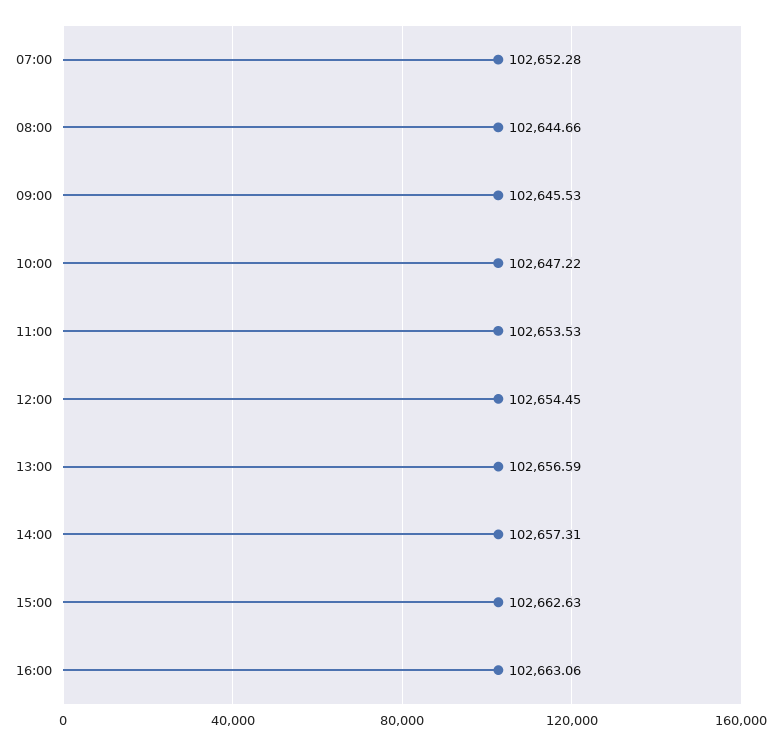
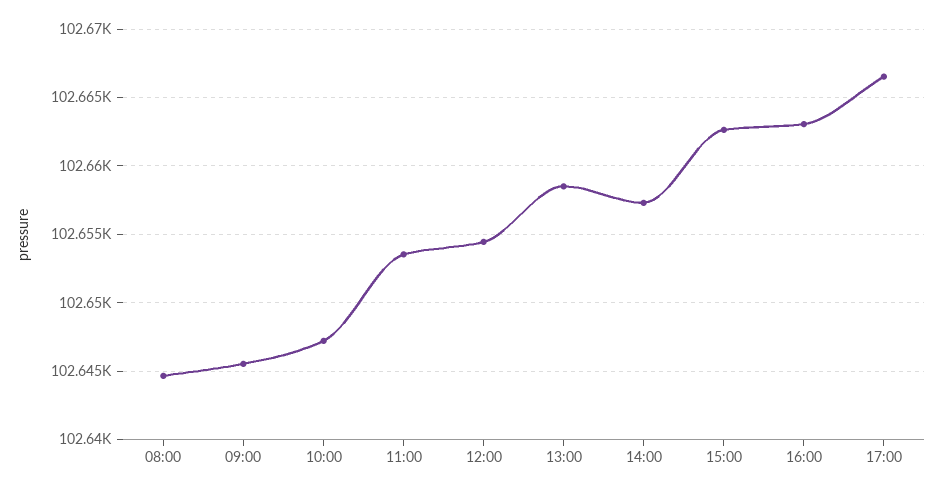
07:00: 102652.28 -> none
13:00: 102656.59 -> 102658.5
17:00: none -> 102666.5

